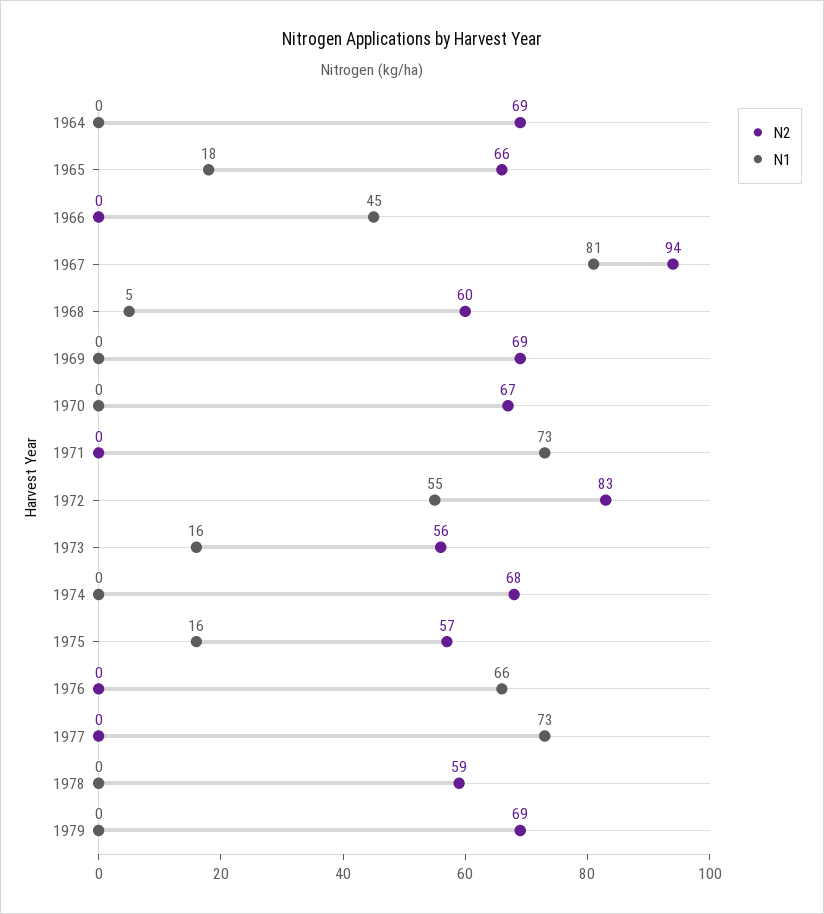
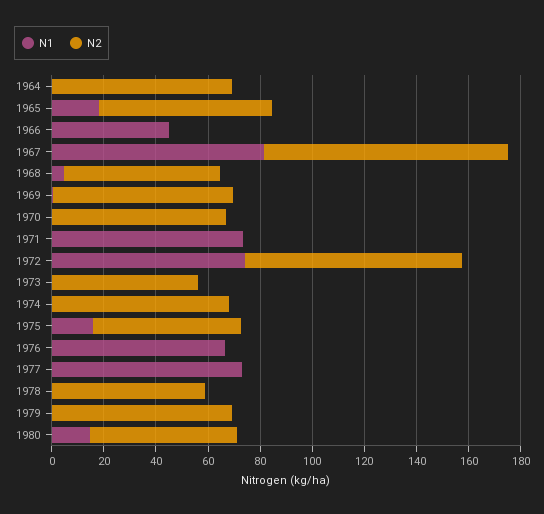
N1, 1972: 55 -> 75
N1, 1973: 16 -> 0
N1, 1980: none -> 15
N2, 1980: none -> 55

